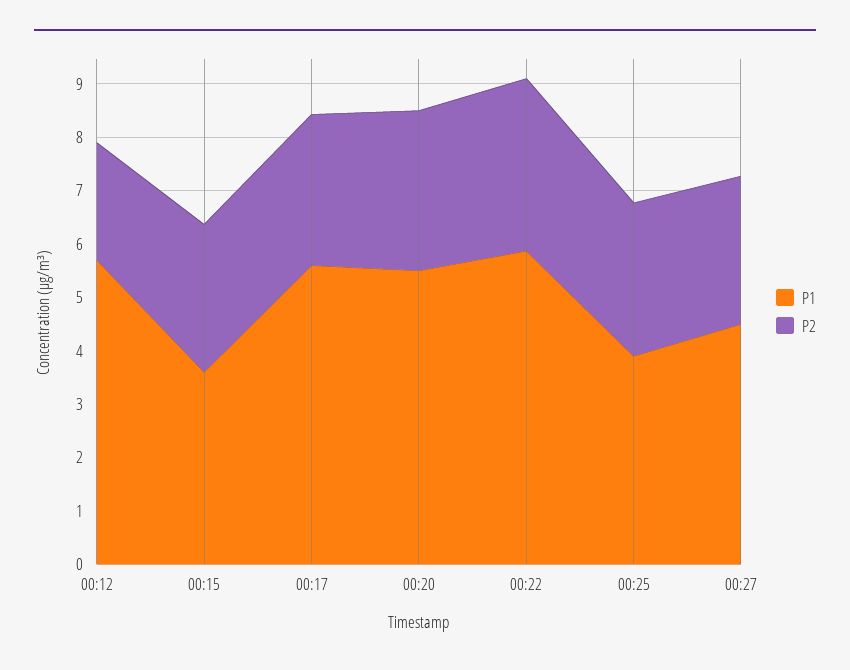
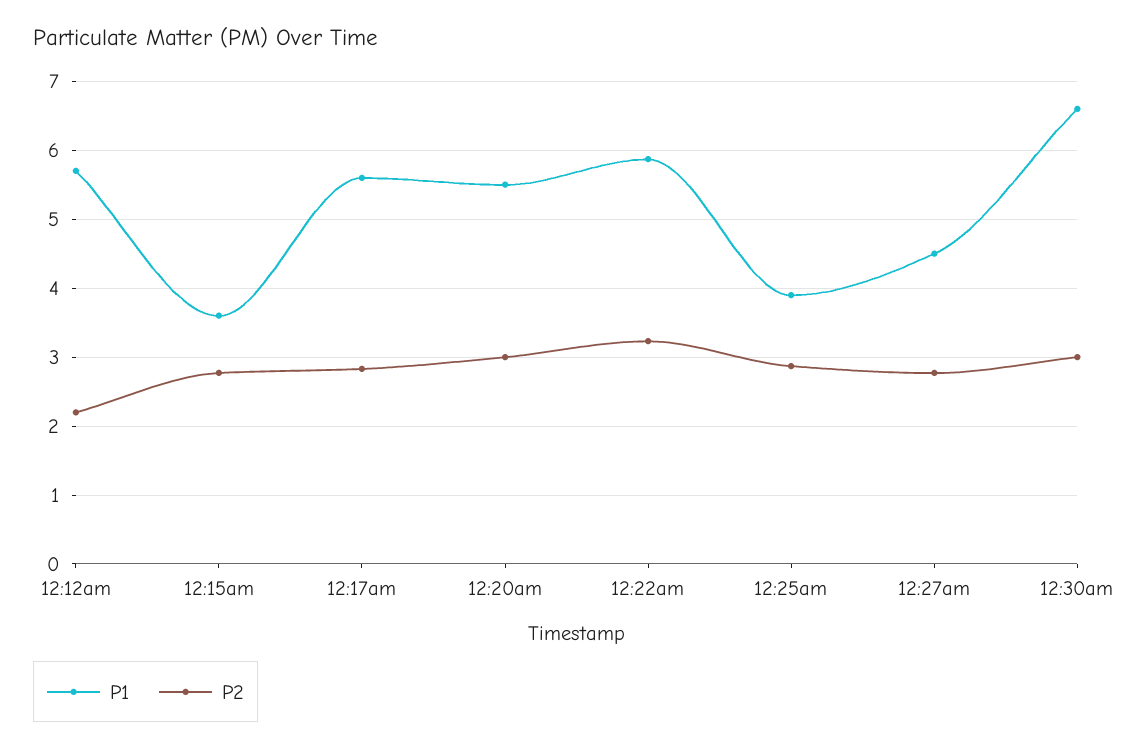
P1, 12:30am: none -> 6.6
P2, 12:30am: none -> 3

